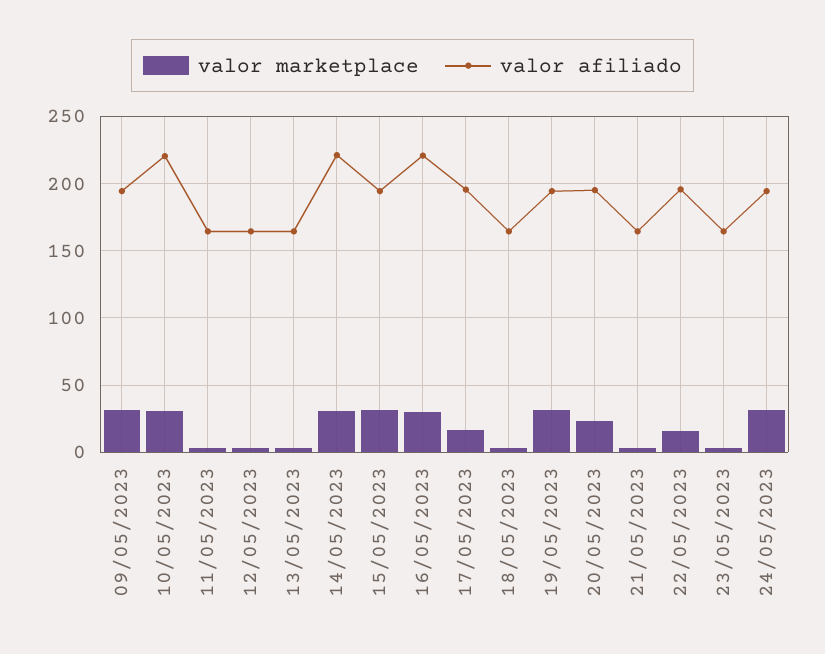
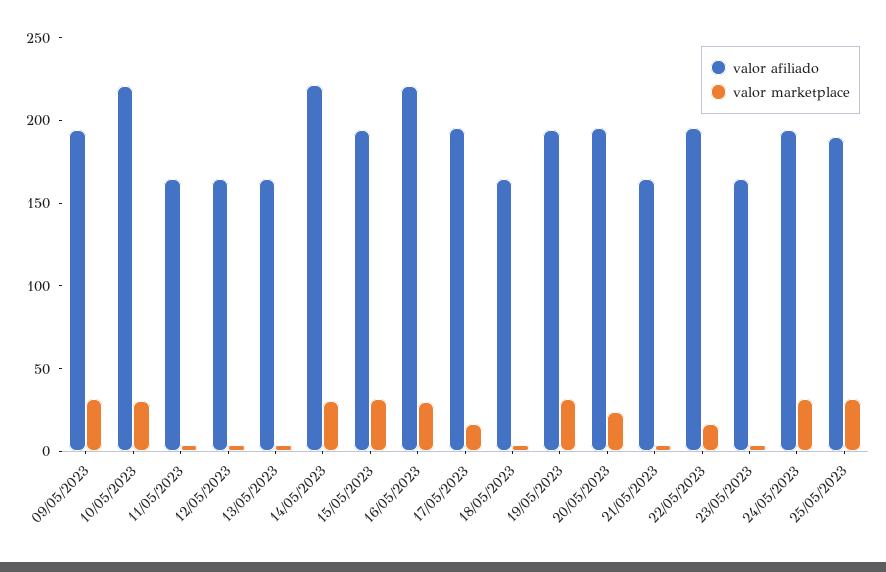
valor afiliado, 25/05/2023: none -> 190
valor marketplace, 25/05/2023: none -> 30

